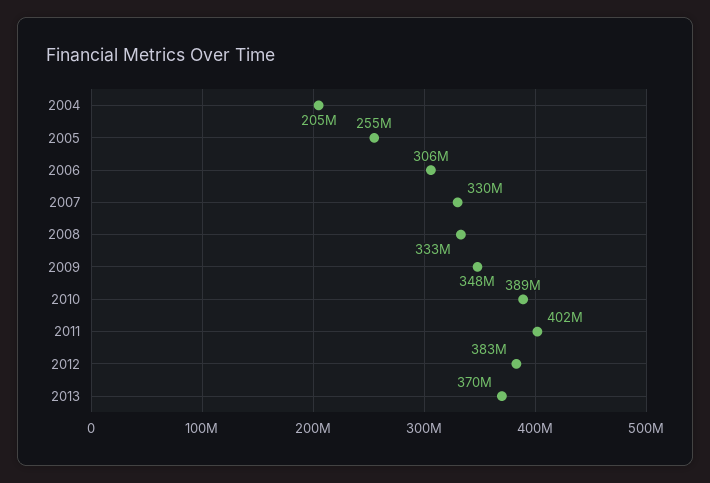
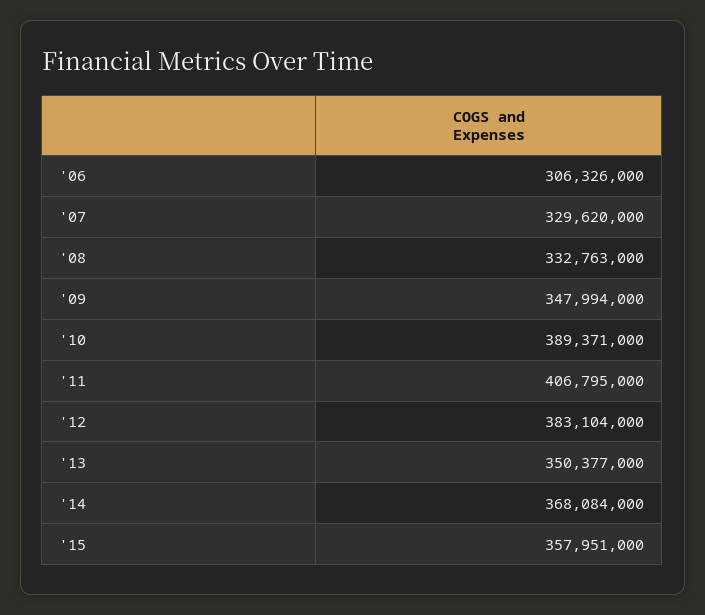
2004: 205000000 -> none
2005: 255000000 -> none
2011: 402000000 -> 406795000
2013: 370000000 -> 350377000
'14: none -> 368084000
'15: none -> 357951000

